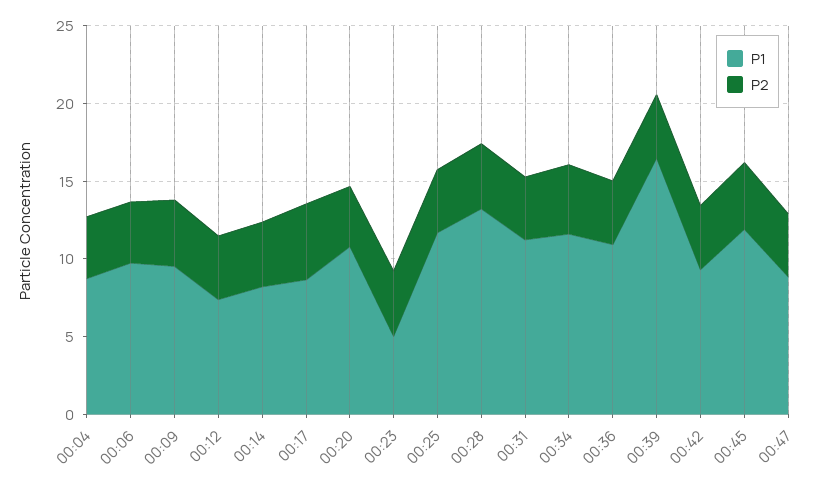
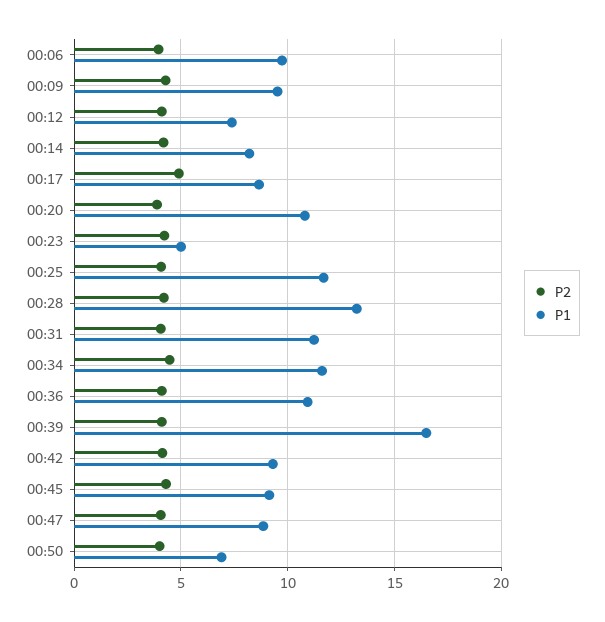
P1, 00:04: 9 -> none
P2, 00:04: 4 -> none
P1, 00:45: 12 -> 9
P2, 00:50: none -> 4
P1, 00:50: none -> 7

